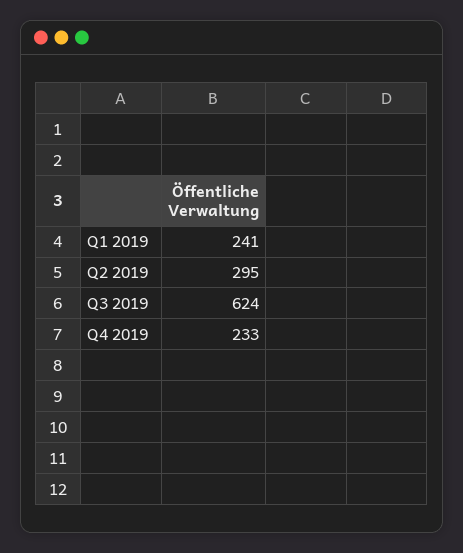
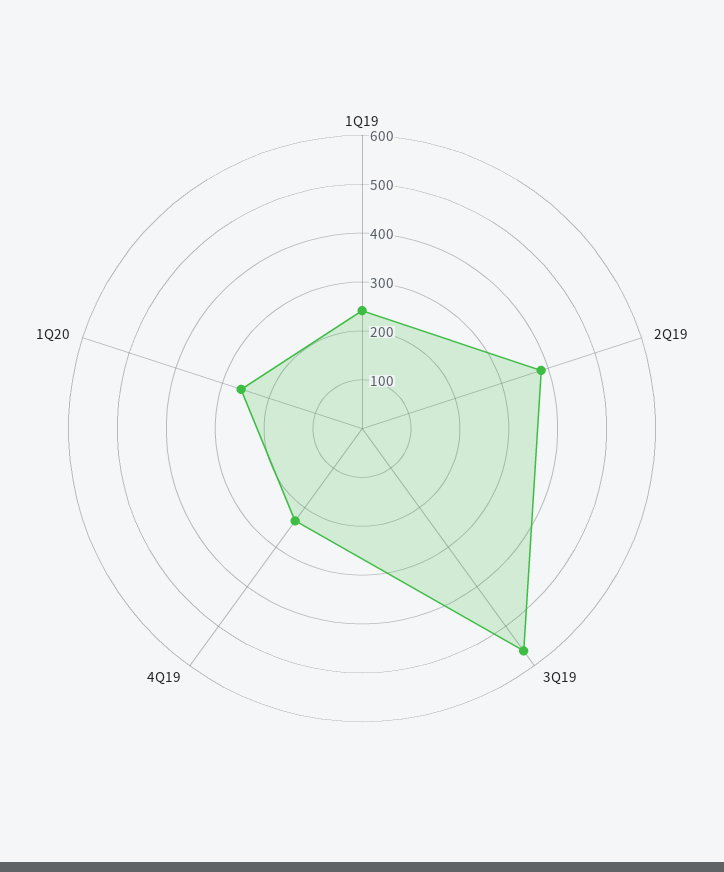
Q2 2019: 295 -> 380
Q3 2019: 624 -> 560
1Q20: none -> 260

